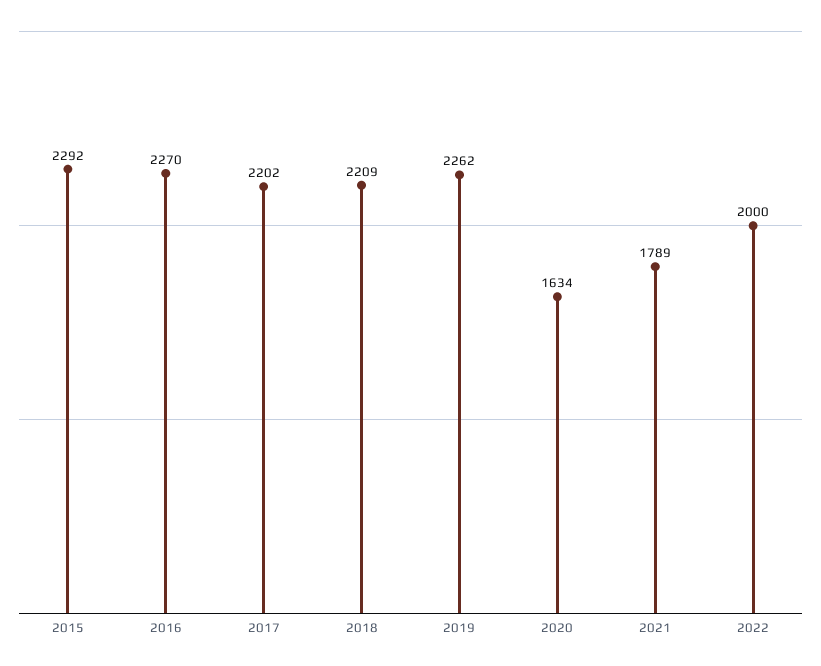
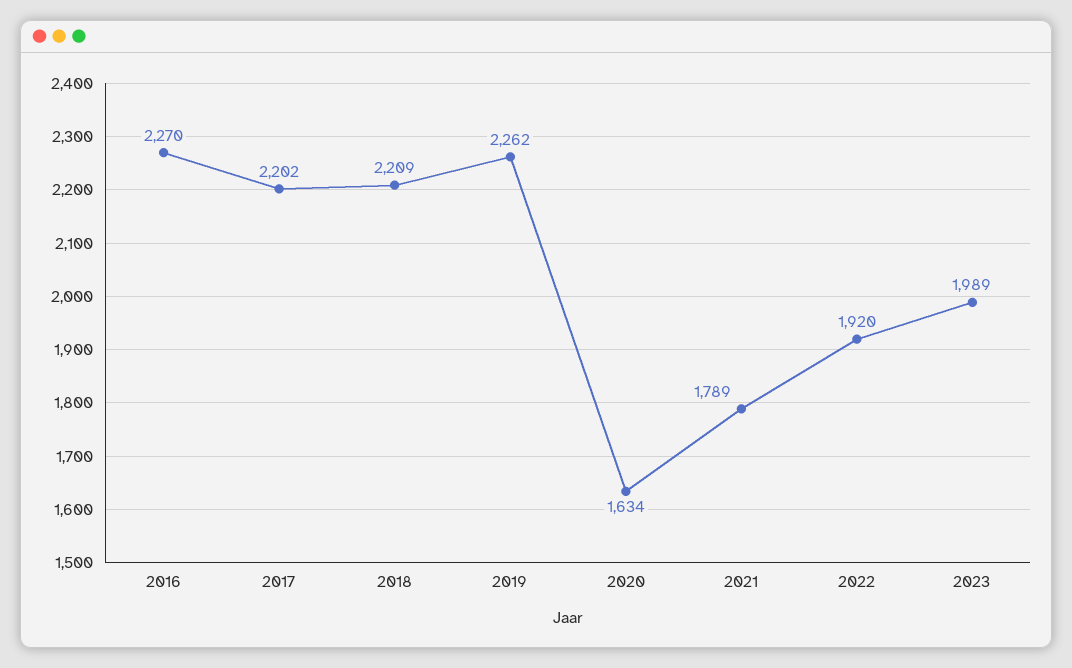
2015: 2292 -> none
2022: 2000 -> 1920
2023: none -> 1989

